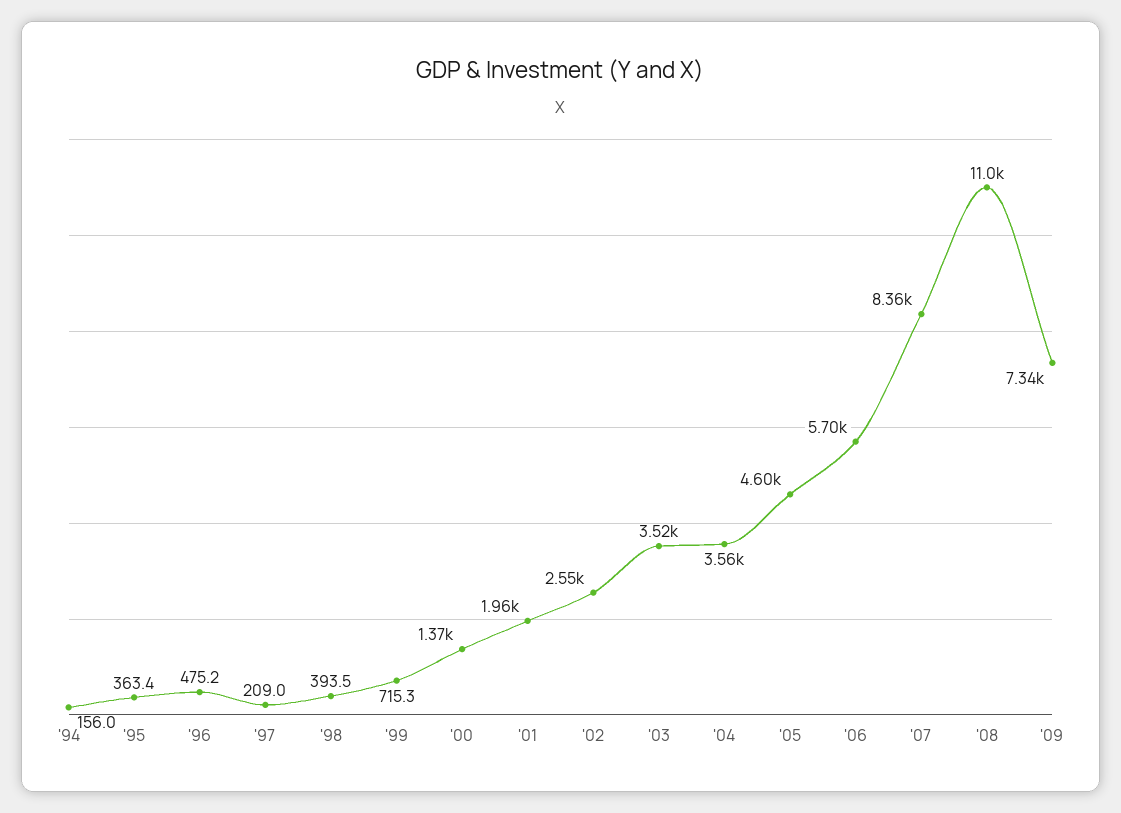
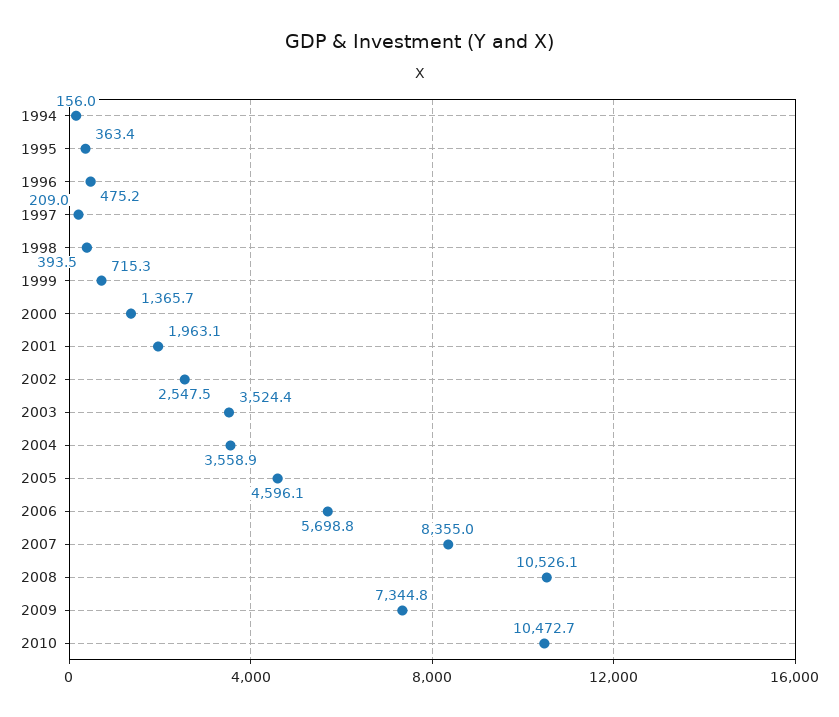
'08: 11000 -> 10526.1
2010: none -> 10472.7

